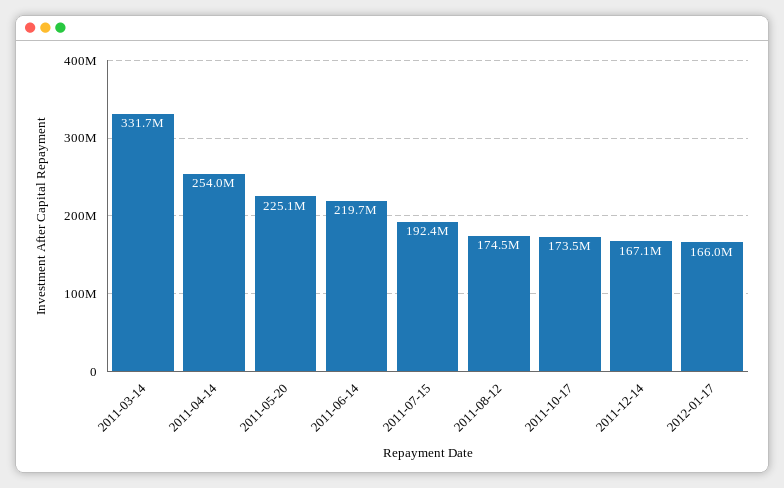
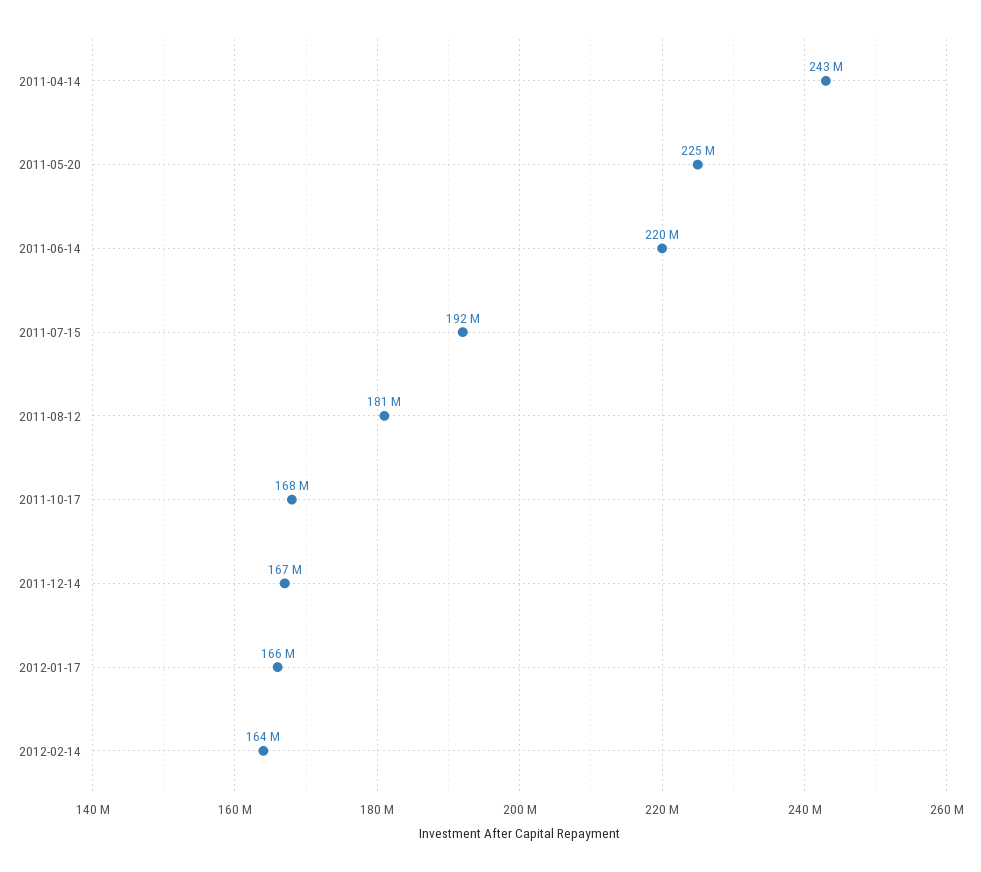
2011-03-14: 331700000 -> none
2011-04-14: 254000000 -> 243000000
2011-08-12: 174500000 -> 181000000
2011-10-17: 173500000 -> 168000000
2012-02-14: none -> 164000000

